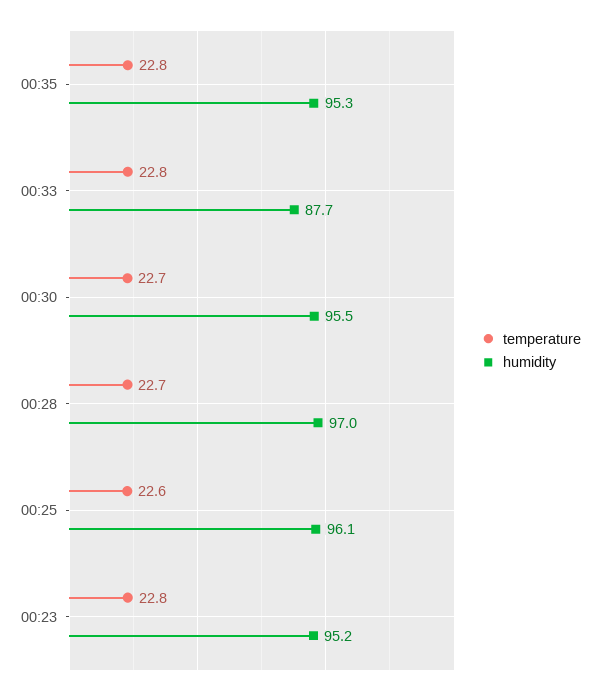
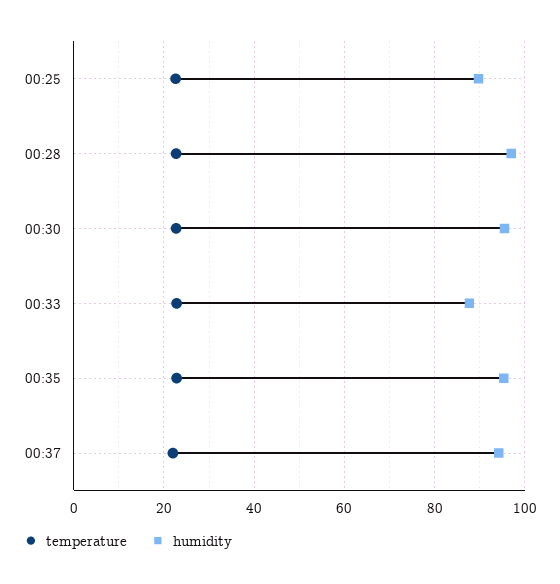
humidity, 00:25: 96.1 -> 90
temperature, 00:23: 22.8 -> none
humidity, 00:23: 95.2 -> none
temperature, 00:37: none -> 22
humidity, 00:37: none -> 94

